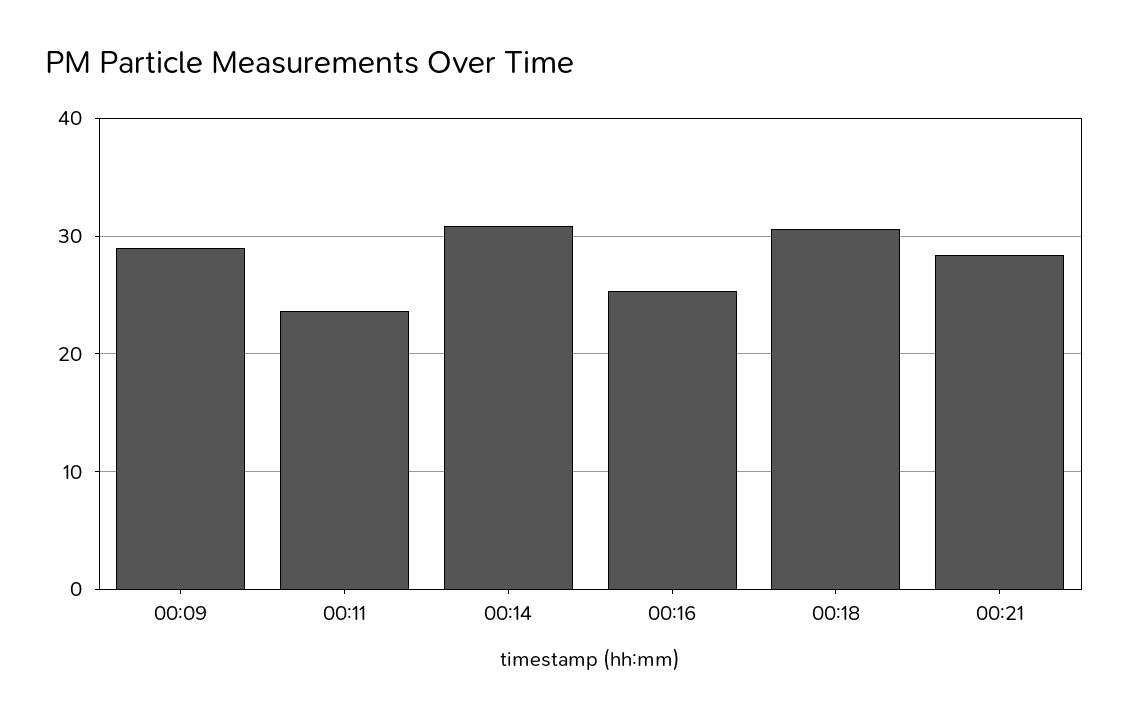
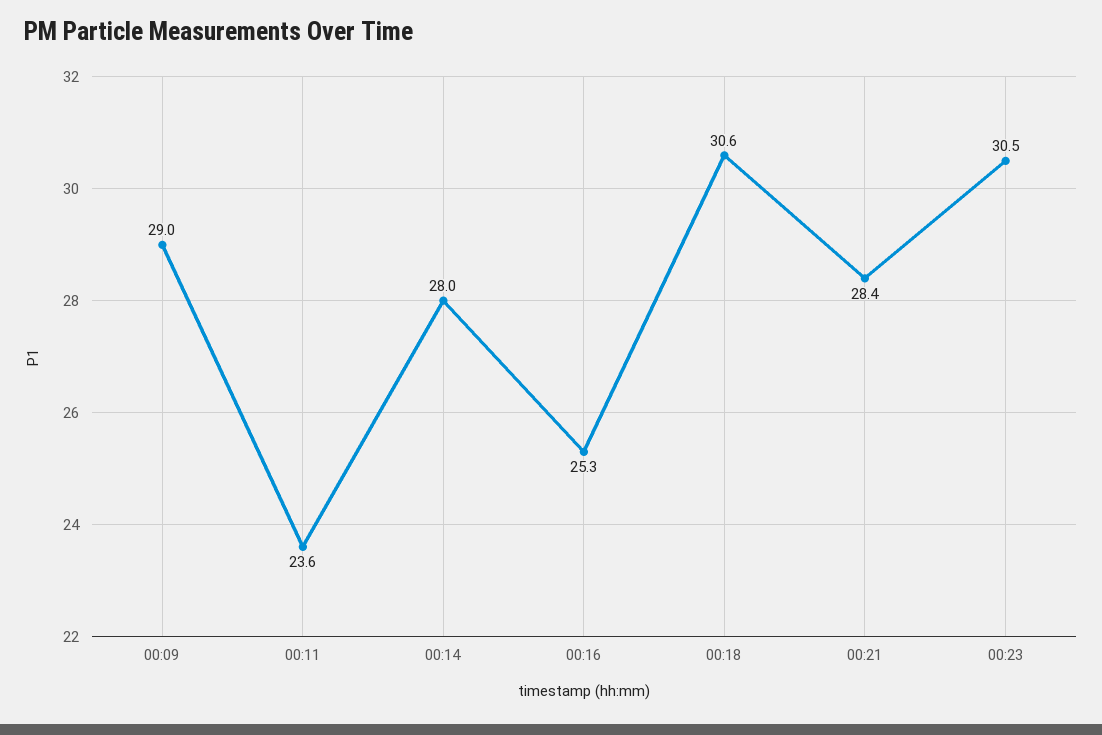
00:14: 31 -> 28
00:23: none -> 30.5

